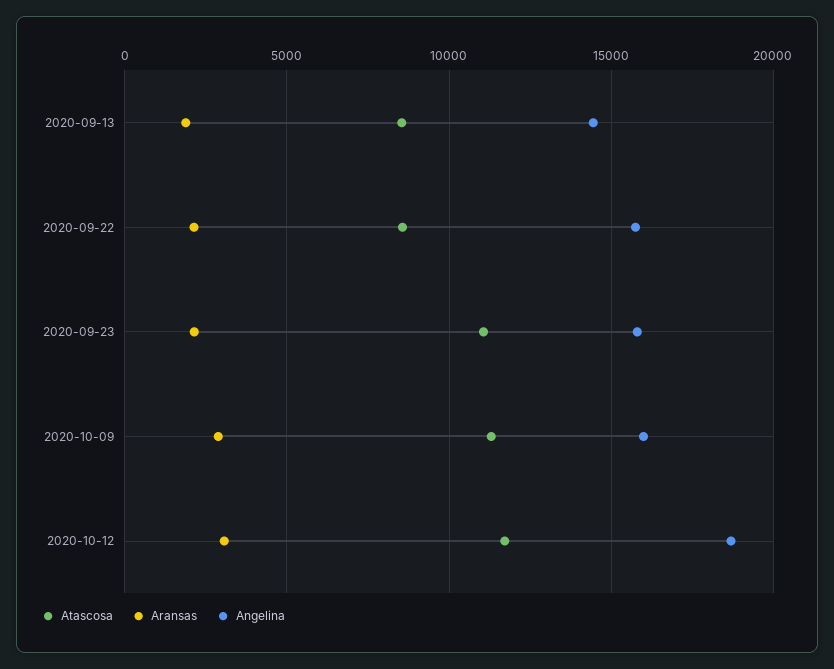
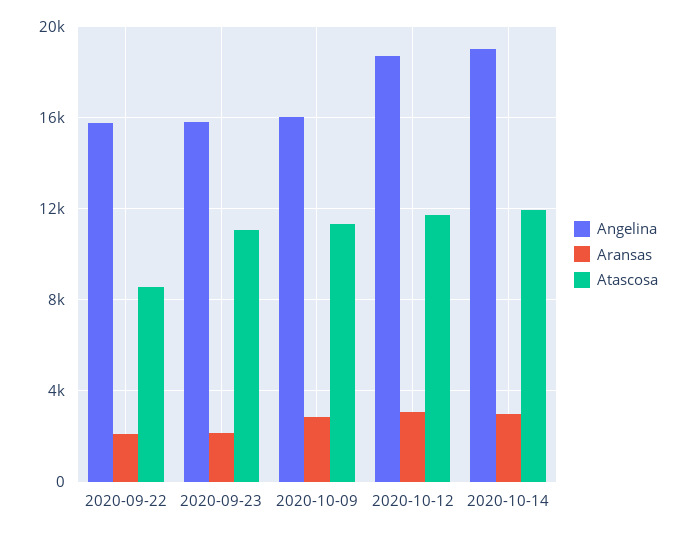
Atascosa, 2020-09-13: 8500 -> none
Aransas, 2020-09-13: 2000 -> none
Angelina, 2020-09-13: 14500 -> none
Angelina, 2020-10-14: none -> 19000
Aransas, 2020-10-14: none -> 3000
Atascosa, 2020-10-14: none -> 12000

